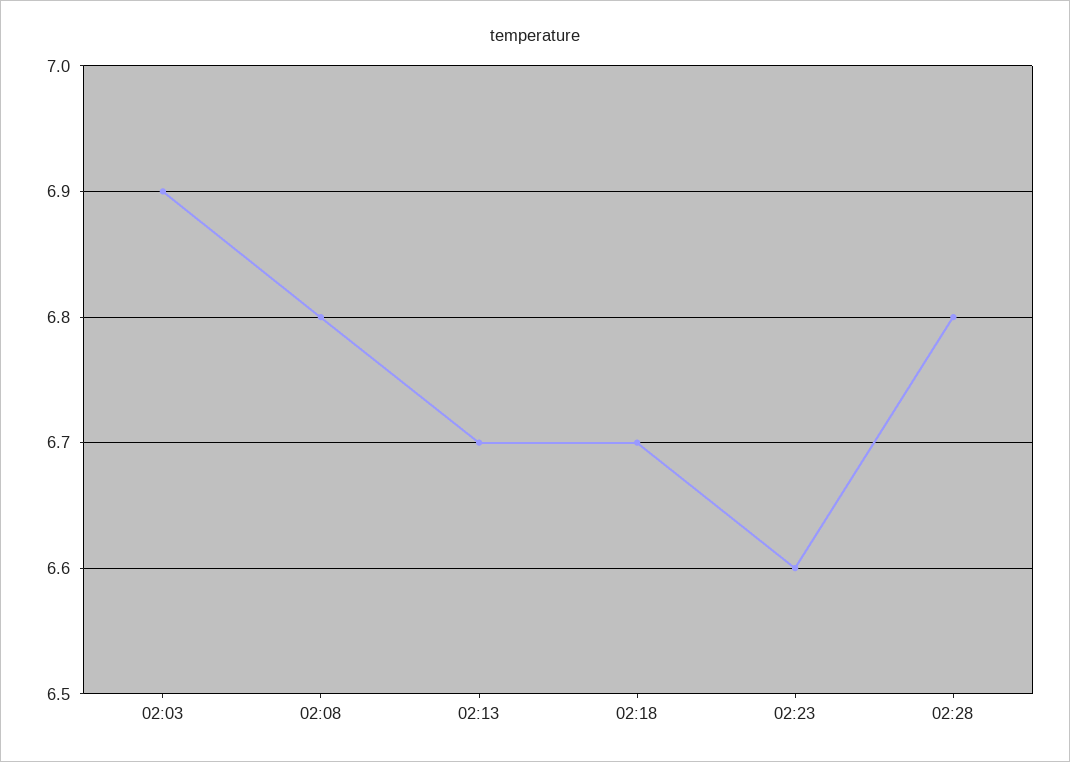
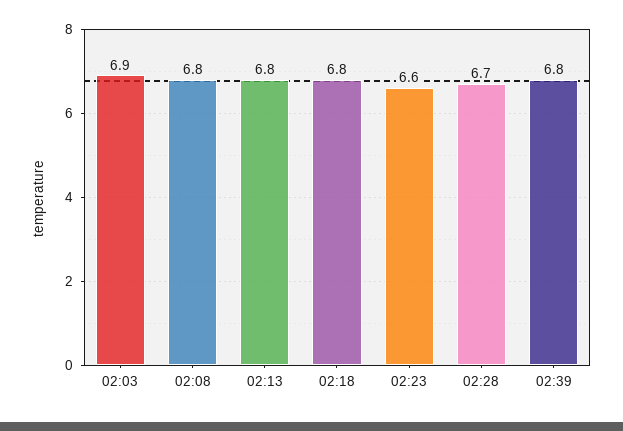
02:13: 6.7 -> 6.8
02:18: 6.7 -> 6.8
02:28: 6.8 -> 6.7
02:39: none -> 6.8

